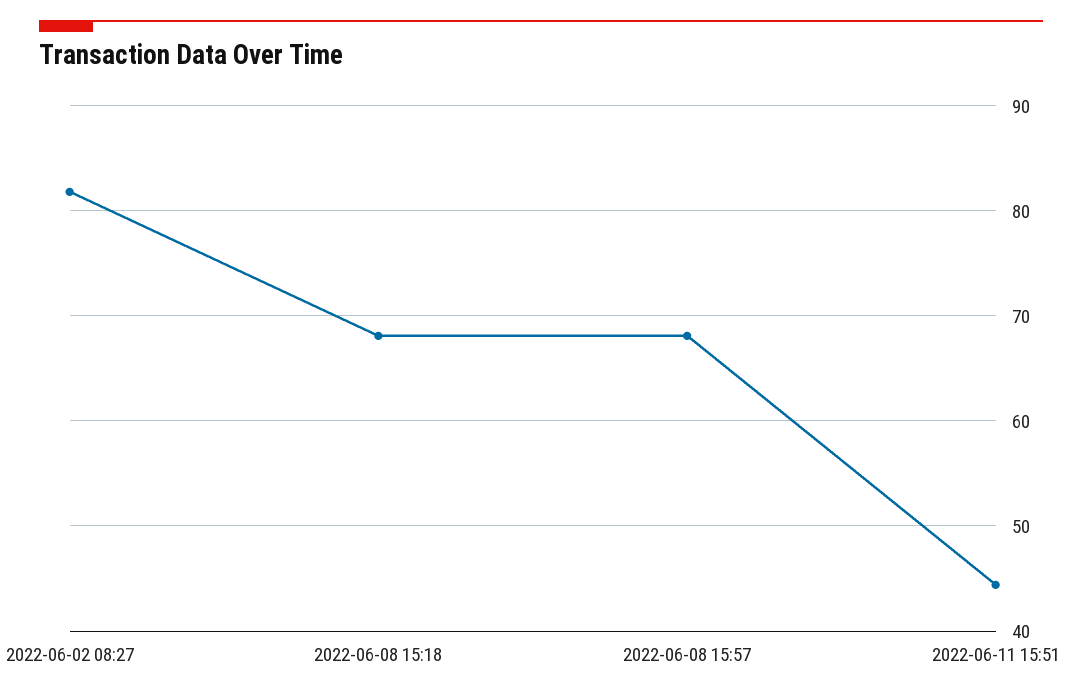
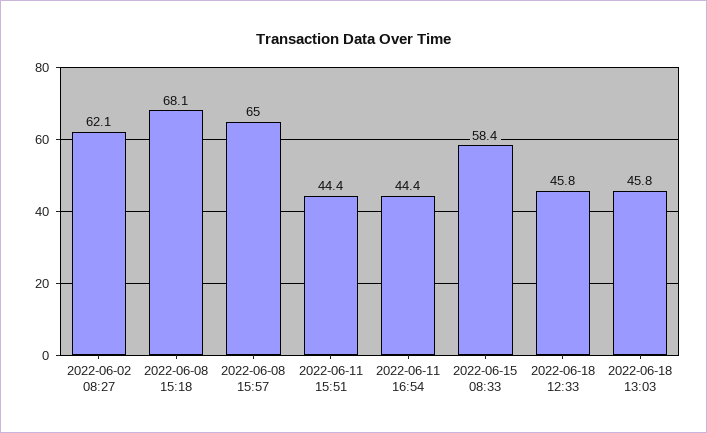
2022-06-02 08:27: 82 -> 62.1
2022-06-08 15:57: 68 -> 65
2022-06-11 16:54: none -> 44.4
2022-06-15 08:33: none -> 58.4
2022-06-18 12:33: none -> 45.8
2022-06-18 13:03: none -> 45.8

